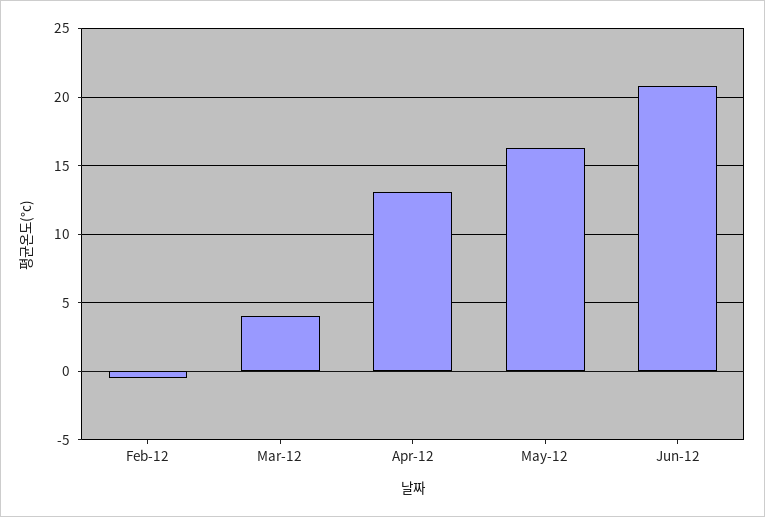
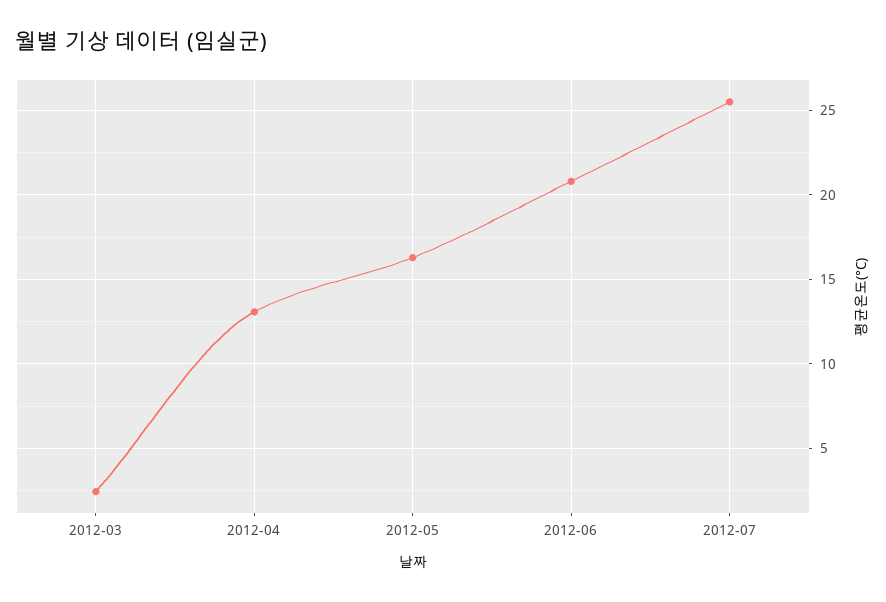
Feb-12: -0.5 -> none
Mar-12: 4 -> 2.5
2012-07: none -> 25.5

